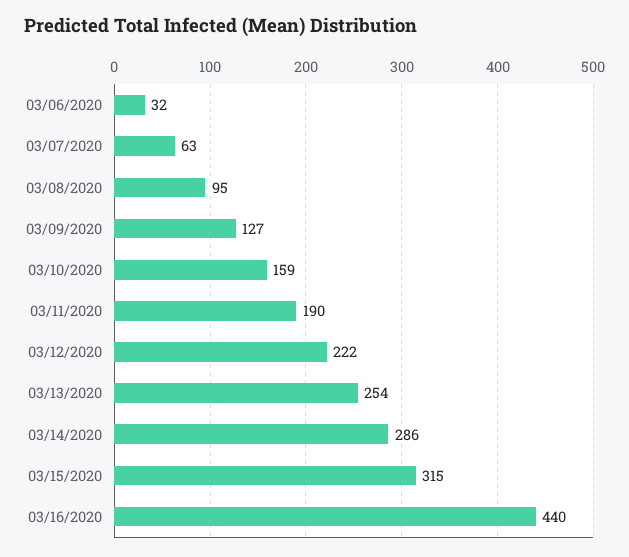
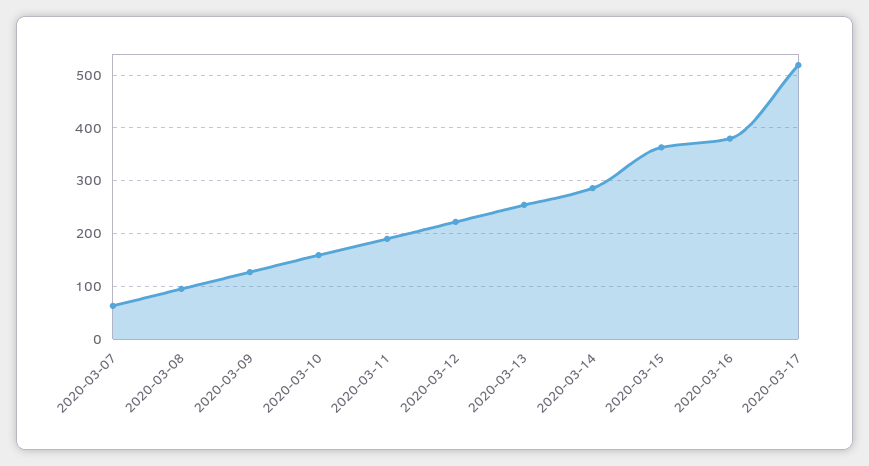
03/06/2020: 32 -> none
03/15/2020: 315 -> 360
03/16/2020: 440 -> 380
2020-03-17: none -> 520

